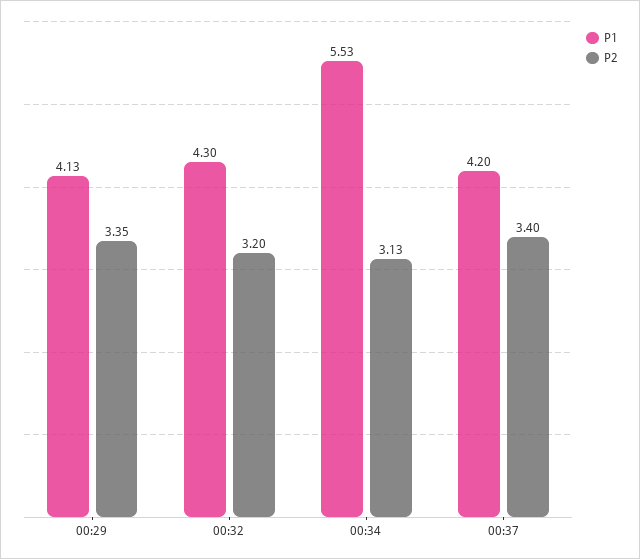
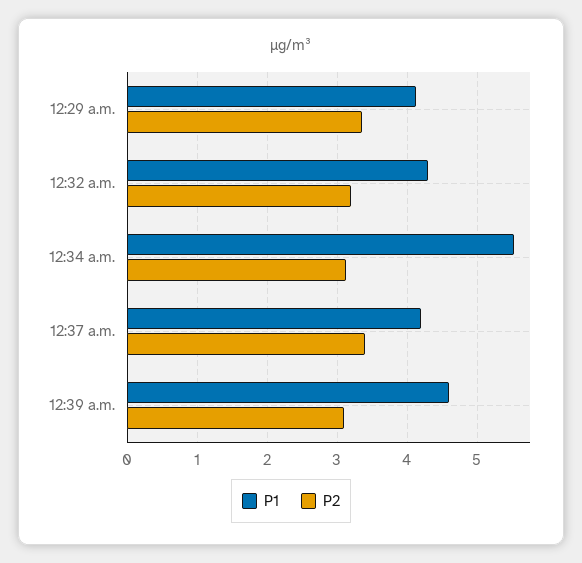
P1, 12:39 a.m.: none -> 4.6
P2, 12:39 a.m.: none -> 3.1

